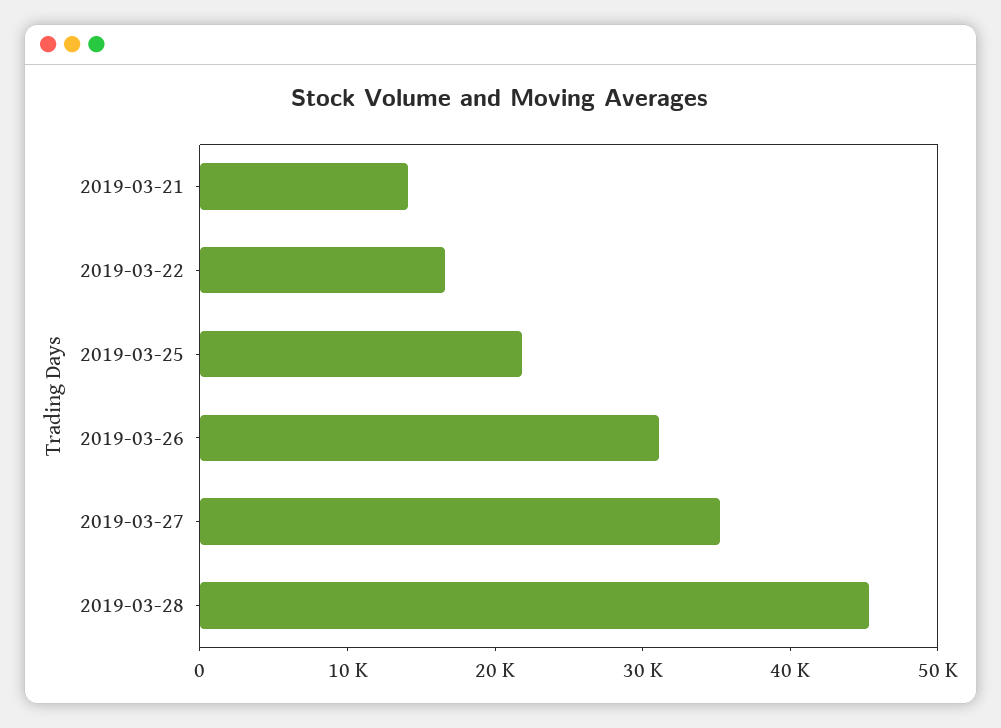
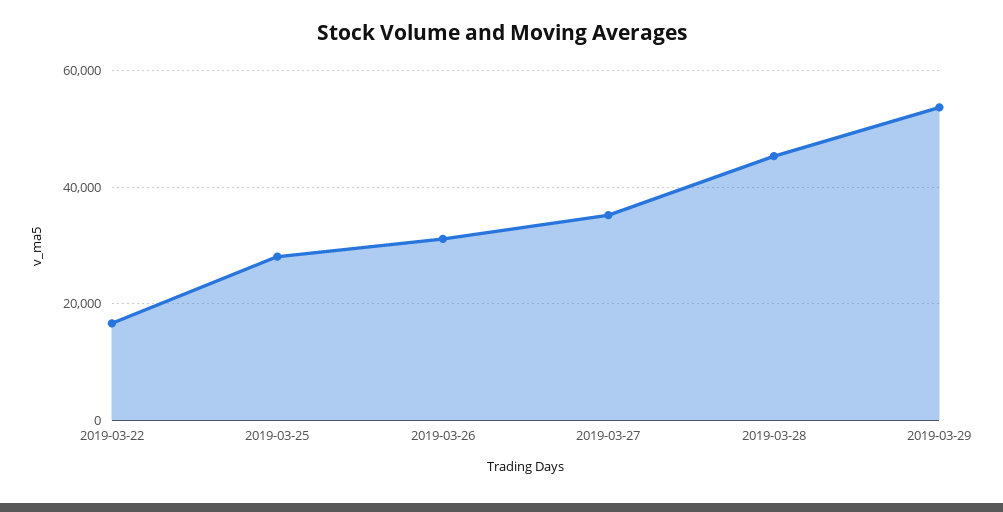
2019-03-21: 14000 -> none
2019-03-25: 22000 -> 28000
2019-03-29: none -> 54000

